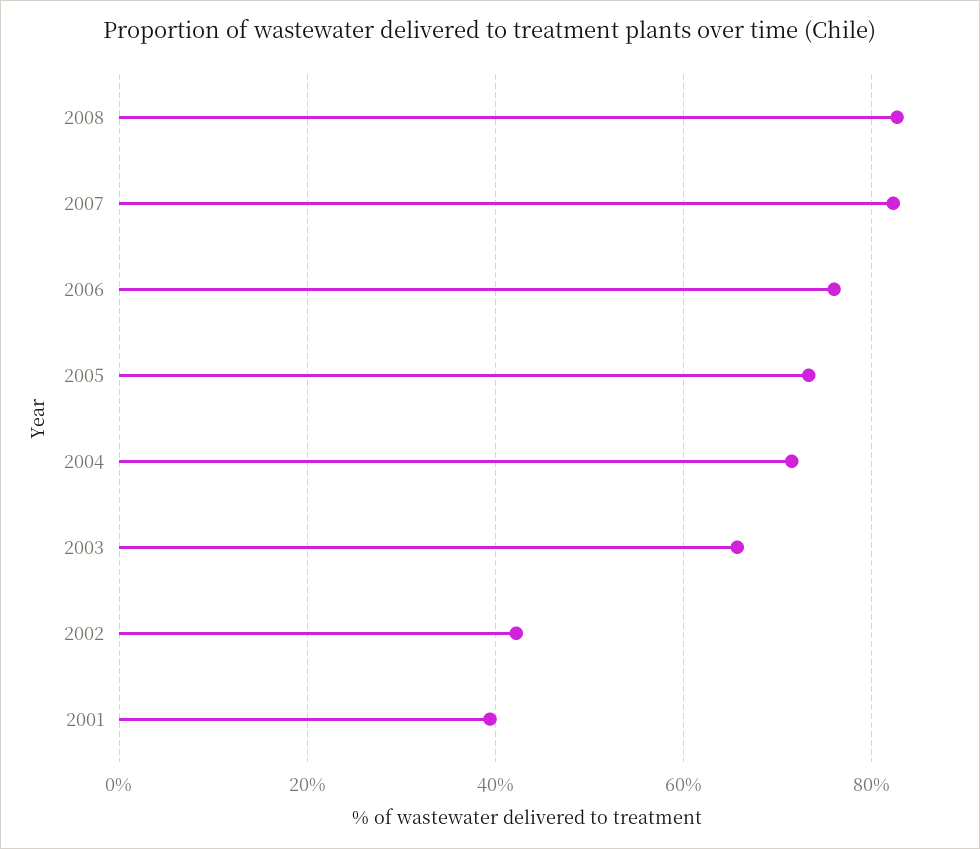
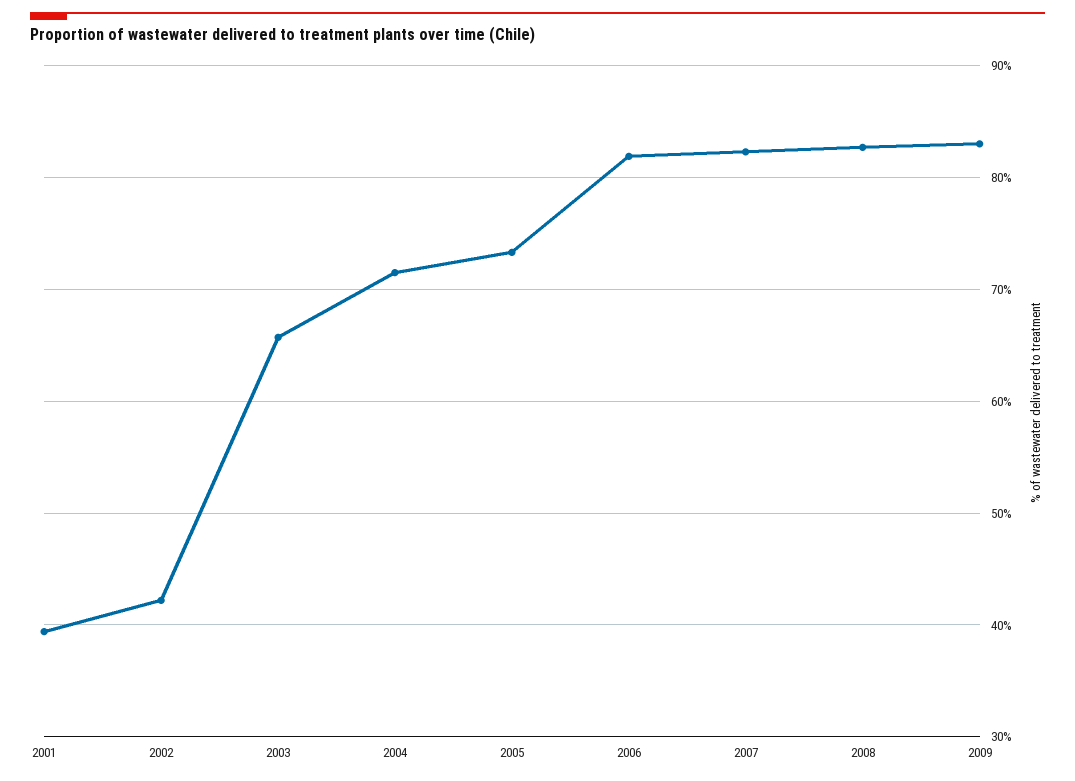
2006: 76 -> 82
2009: none -> 83

